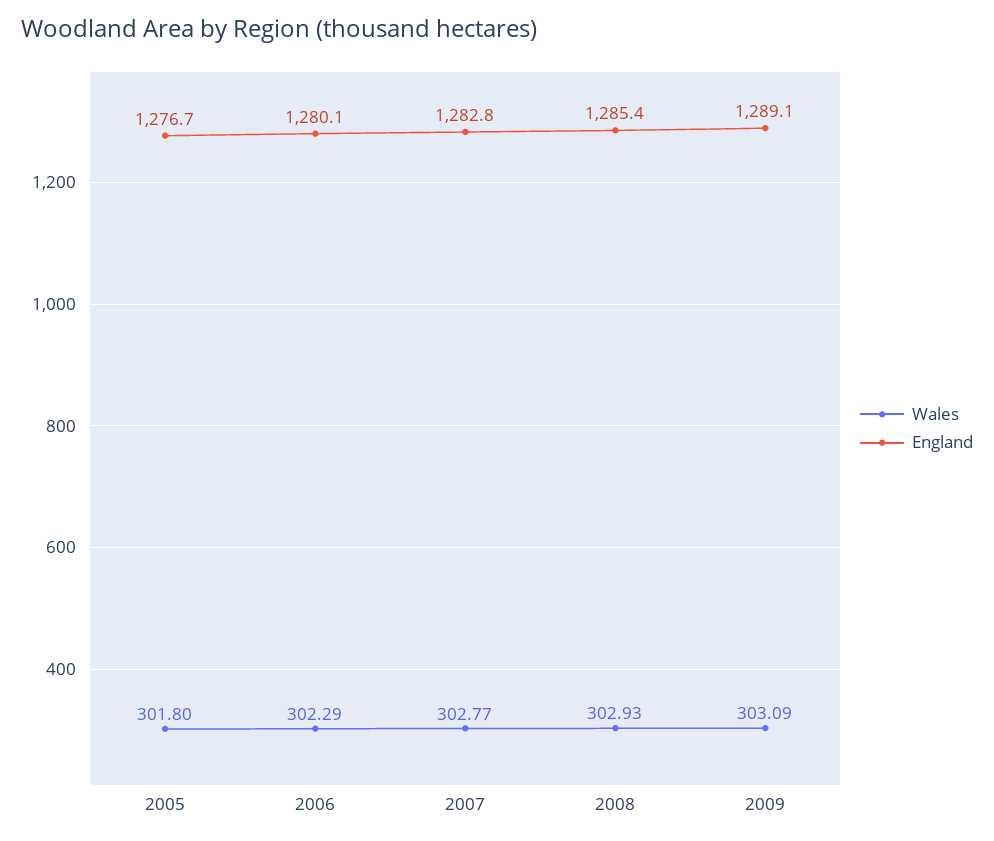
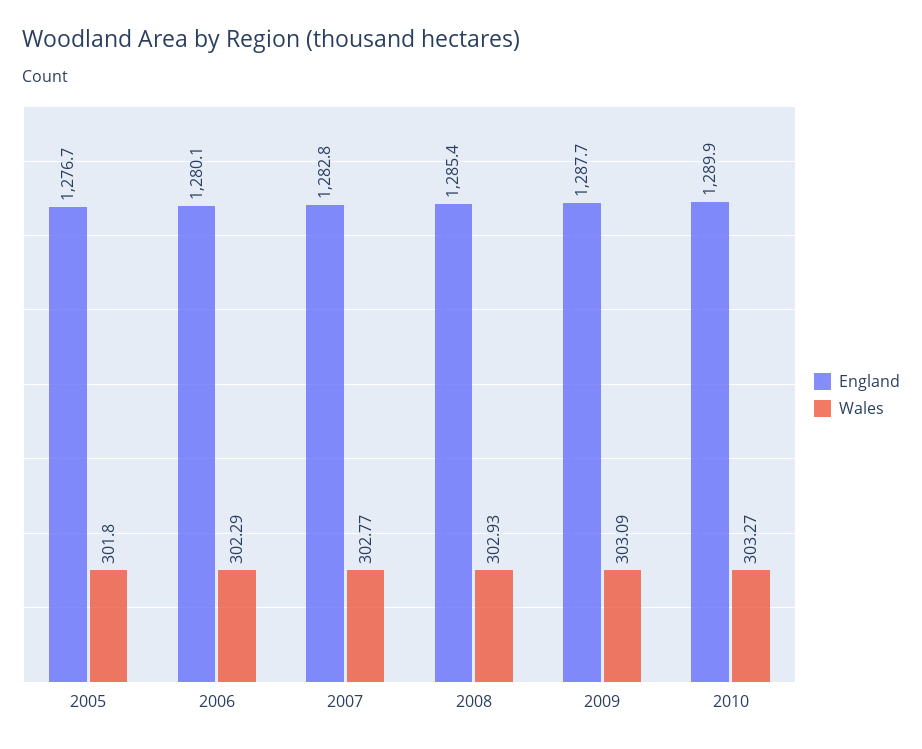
England, 2009: 1289.1 -> 1287.7
England, 2010: none -> 1289.9
Wales, 2010: none -> 303.27

